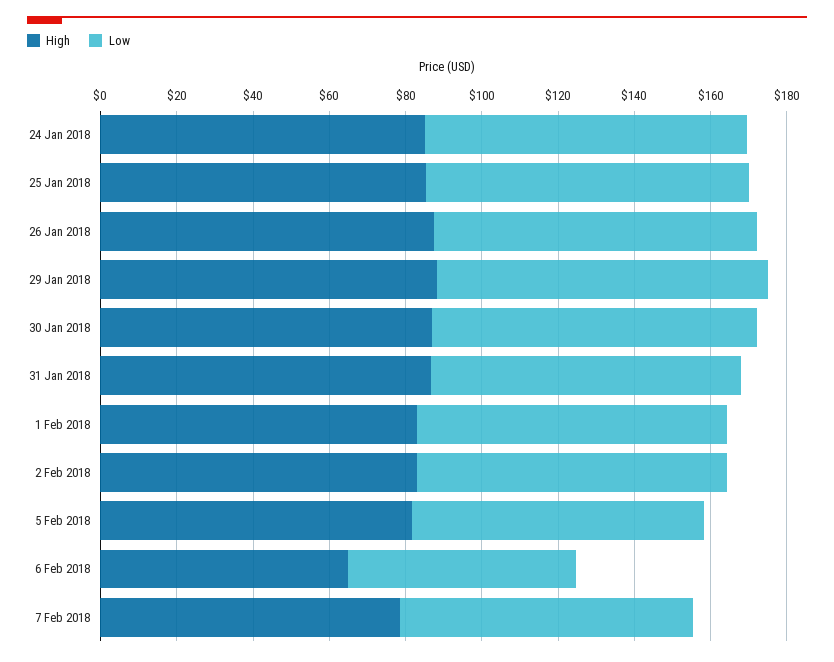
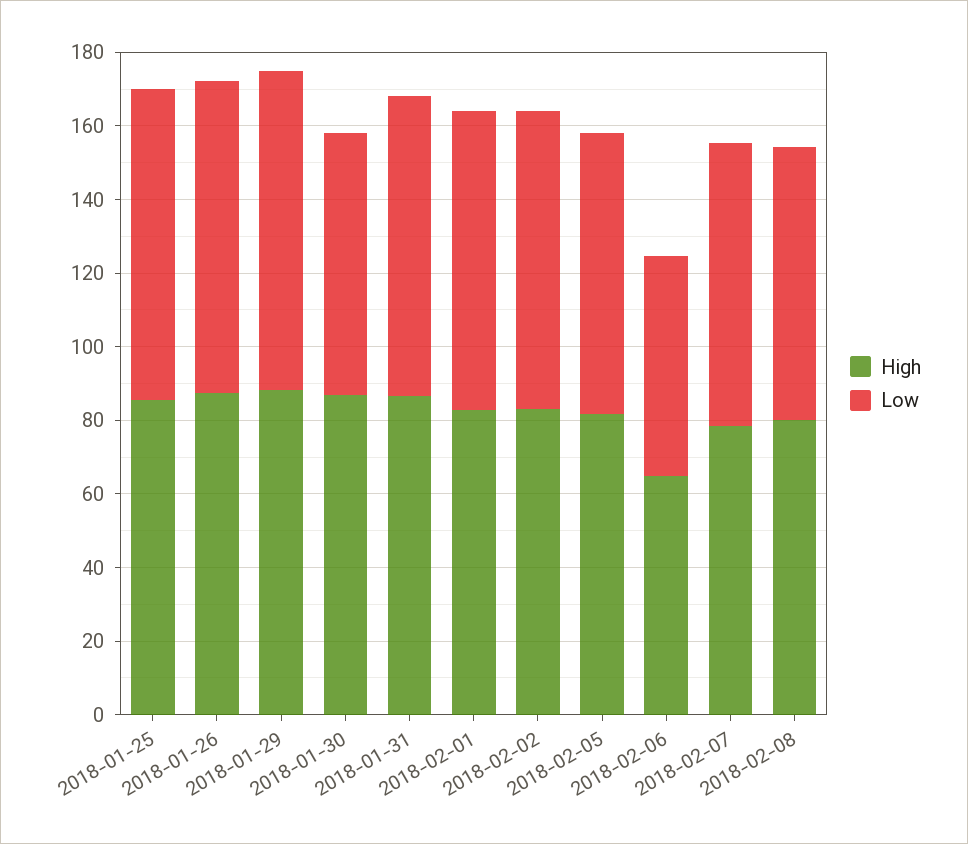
High, 24 Jan 2018: 85 -> none
Low, 24 Jan 2018: 85 -> none
Low, 30 Jan 2018: 85 -> 70
High, 2018-02-08: none -> 80
Low, 2018-02-08: none -> 75

